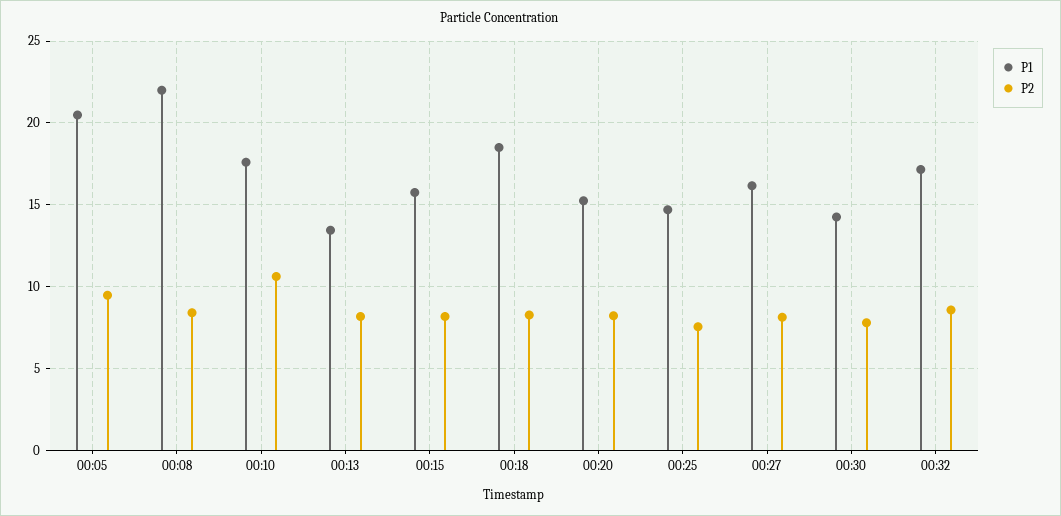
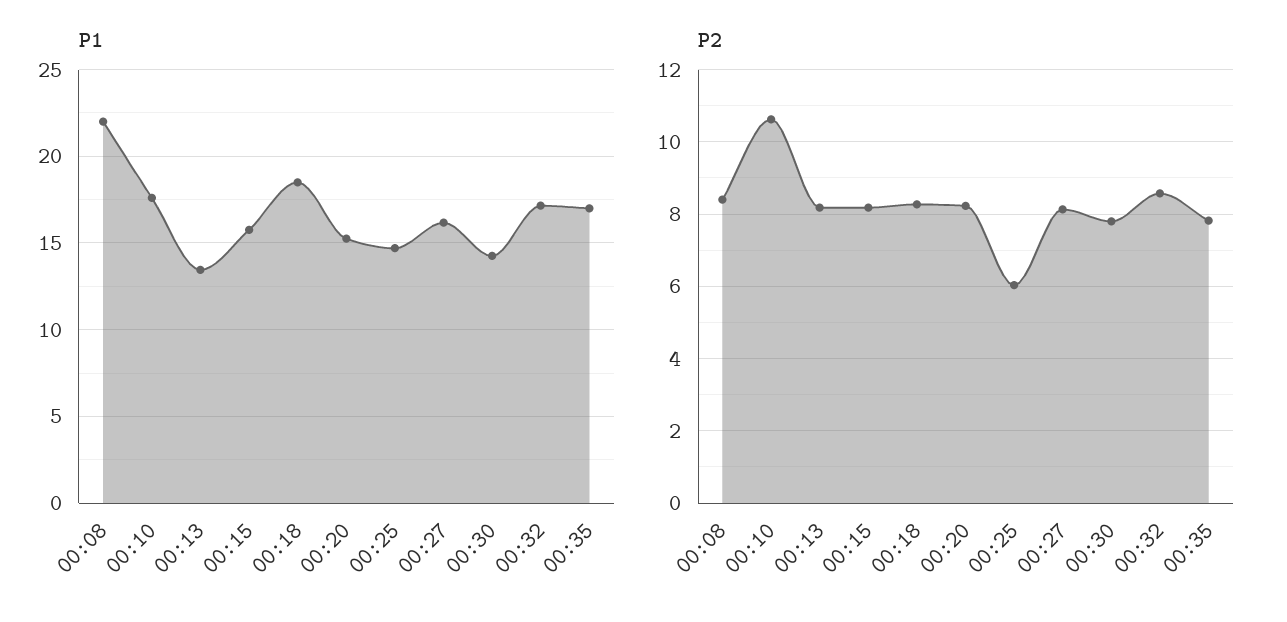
P1, 00:05: 20.5 -> none
P2, 00:05: 9.5 -> none
P2, 00:25: 7.5 -> 6
P1, 00:35: none -> 17
P2, 00:35: none -> 7.8

